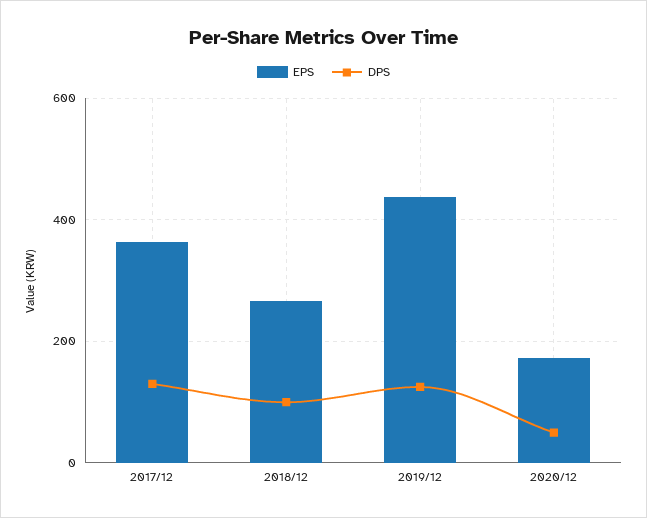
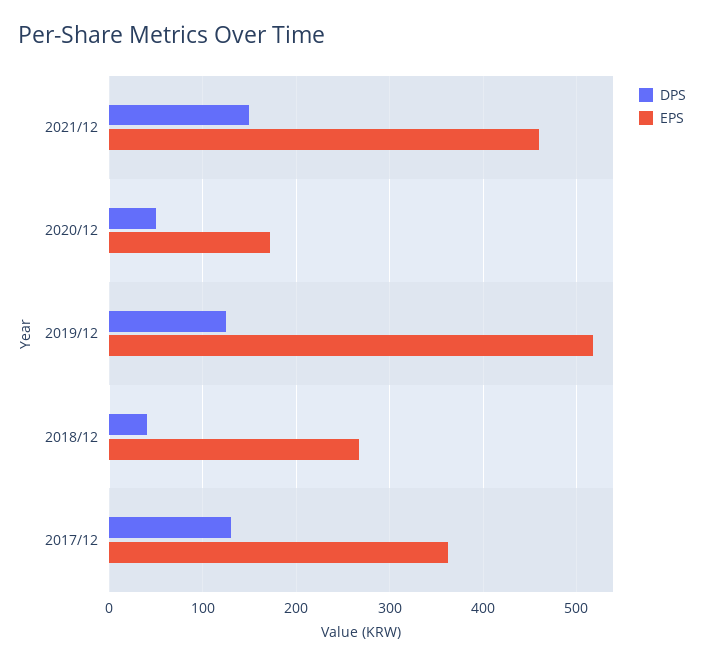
DPS, 2018/12: 100 -> 40
EPS, 2019/12: 440 -> 520
DPS, 2021/12: none -> 150
EPS, 2021/12: none -> 460

